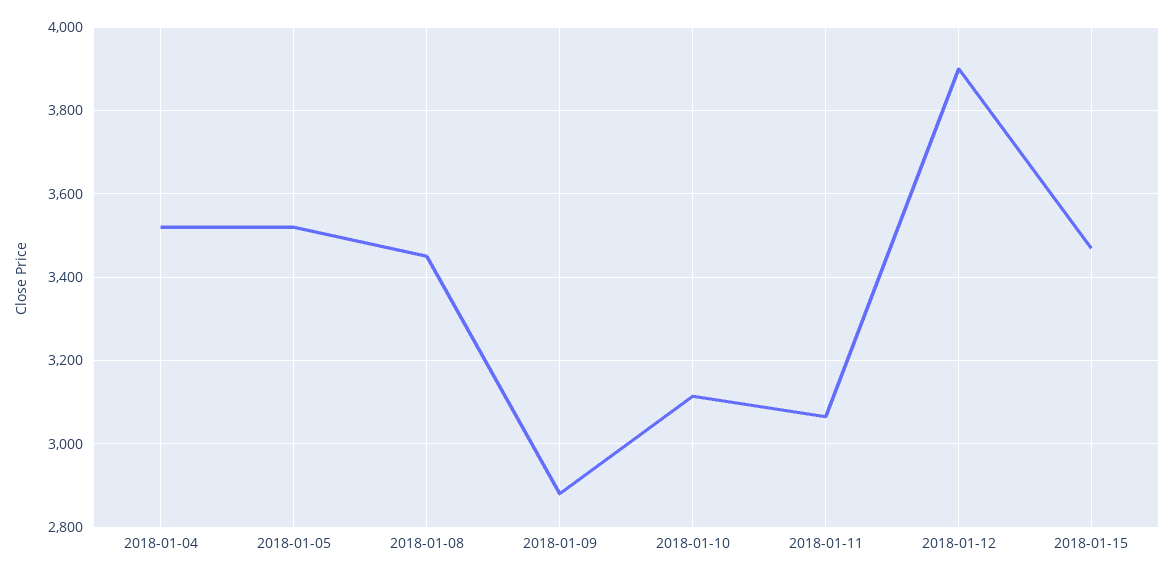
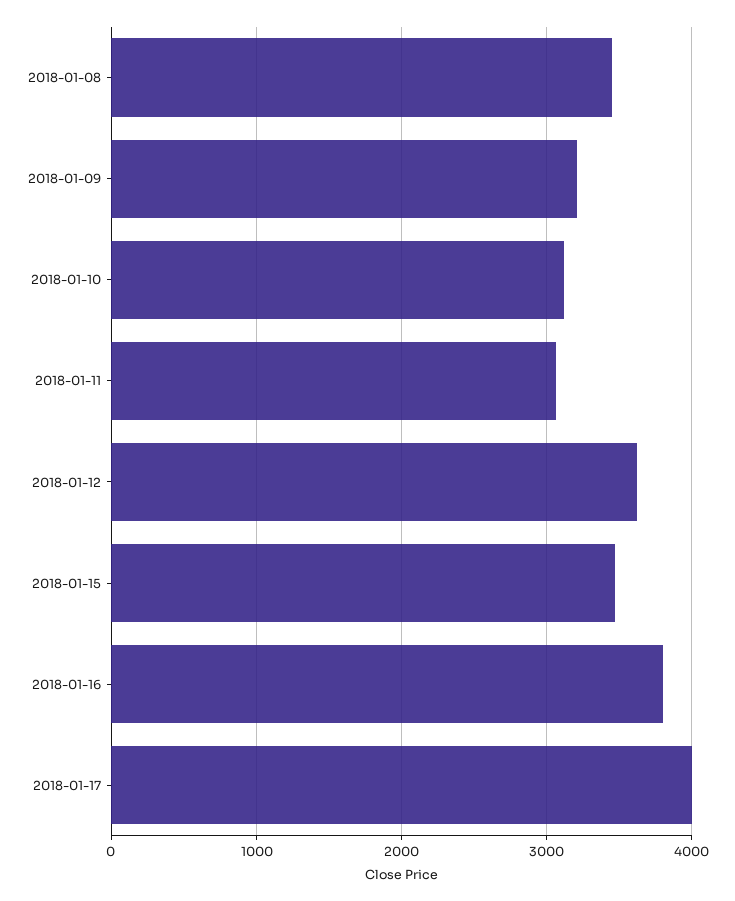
2018-01-04: 3520 -> none
2018-01-05: 3520 -> none
2018-01-09: 2880 -> 3200
2018-01-12: 3900 -> 3600
2018-01-16: none -> 3800
2018-01-17: none -> 4000

